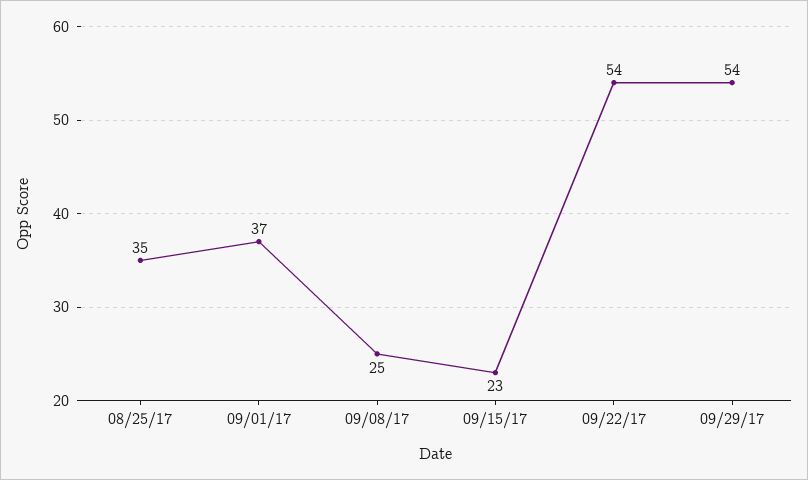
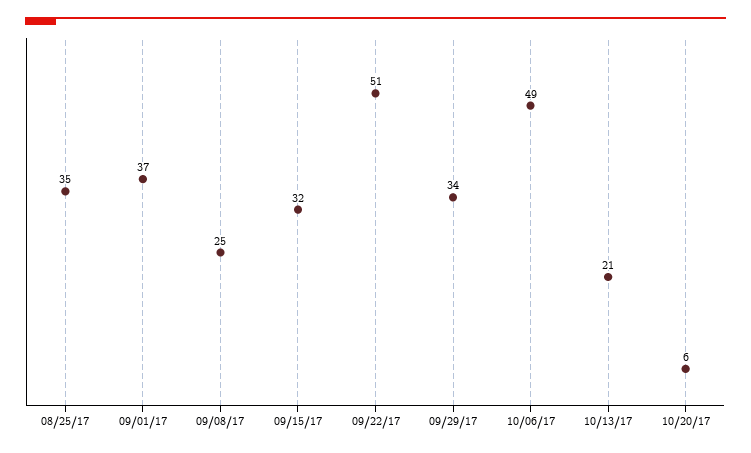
09/15/17: 23 -> 32
09/22/17: 54 -> 51
09/29/17: 54 -> 34
10/06/17: none -> 49
10/13/17: none -> 21
10/20/17: none -> 6

